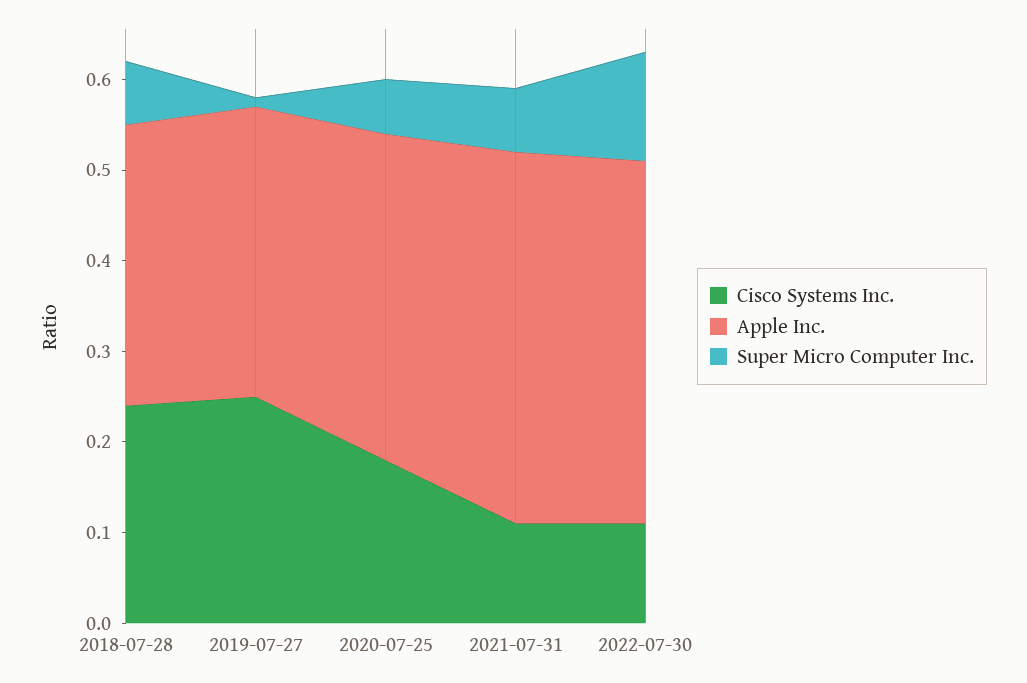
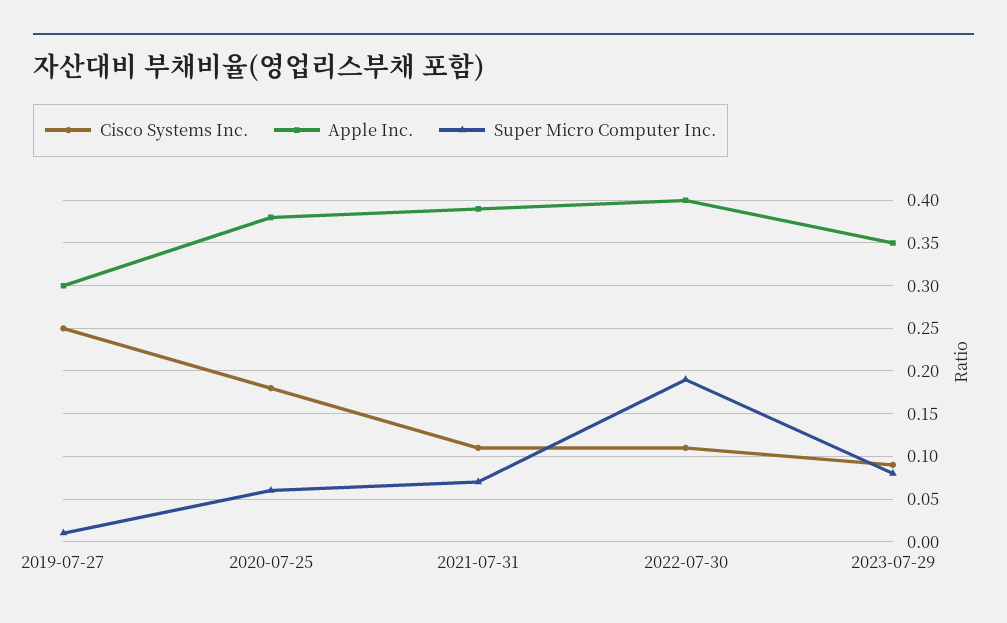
Cisco Systems Inc., 2018-07-28: 0.24 -> none
Apple Inc., 2018-07-28: 0.31 -> none
Super Micro Computer Inc., 2018-07-28: 0.07 -> none
Apple Inc., 2019-07-27: 0.32 -> 0.3
Apple Inc., 2020-07-25: 0.36 -> 0.38
Apple Inc., 2021-07-31: 0.41 -> 0.39
Super Micro Computer Inc., 2022-07-30: 0.12 -> 0.19
Cisco Systems Inc., 2023-07-29: none -> 0.09
Apple Inc., 2023-07-29: none -> 0.35
Super Micro Computer Inc., 2023-07-29: none -> 0.08

